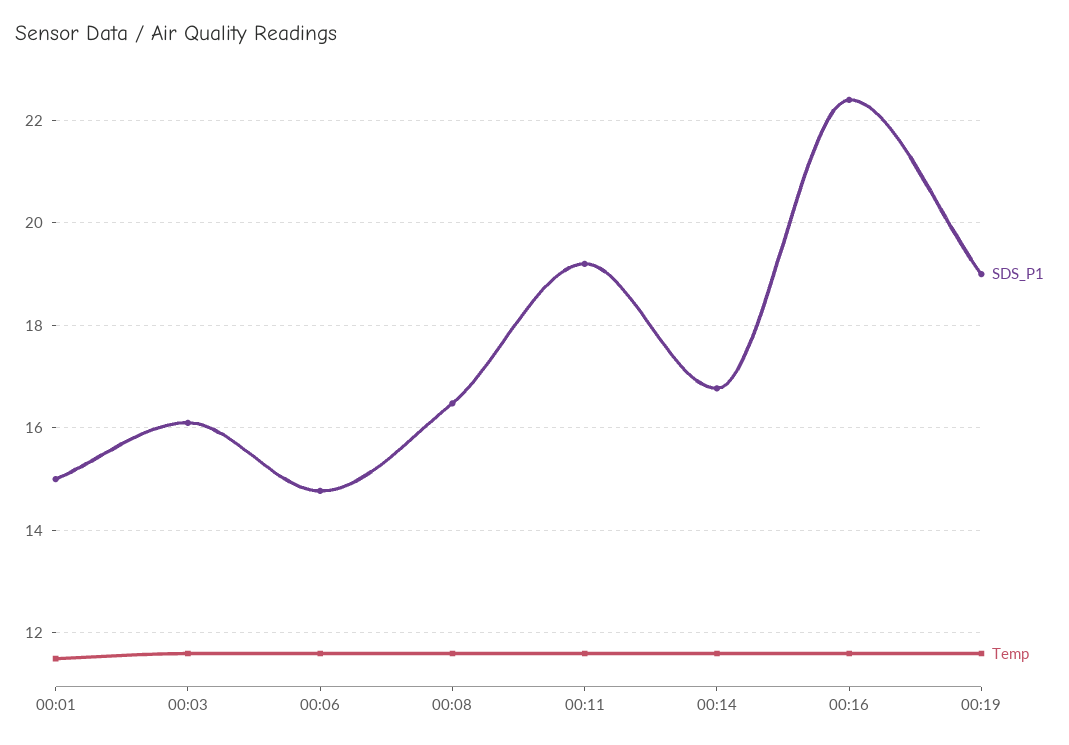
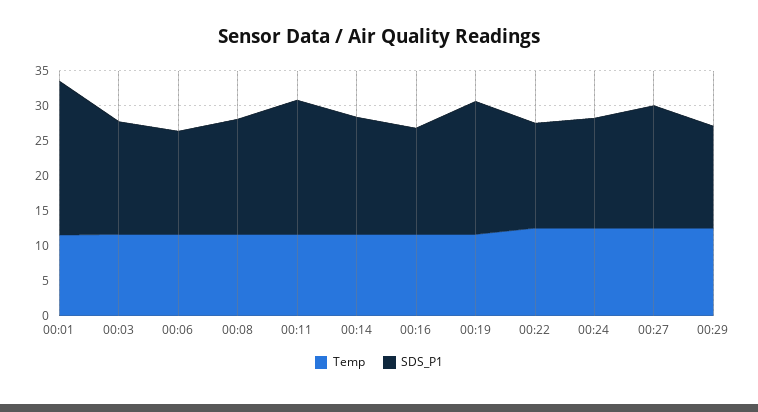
SDS_P1, 00:01: 15 -> 22.5
SDS_P1, 00:16: 22.4 -> 15
Temp, 00:22: none -> 12.5
SDS_P1, 00:22: none -> 15
Temp, 00:24: none -> 12.5
SDS_P1, 00:24: none -> 15
Temp, 00:27: none -> 12.5
SDS_P1, 00:27: none -> 17.5
Temp, 00:29: none -> 12.5
SDS_P1, 00:29: none -> 15

